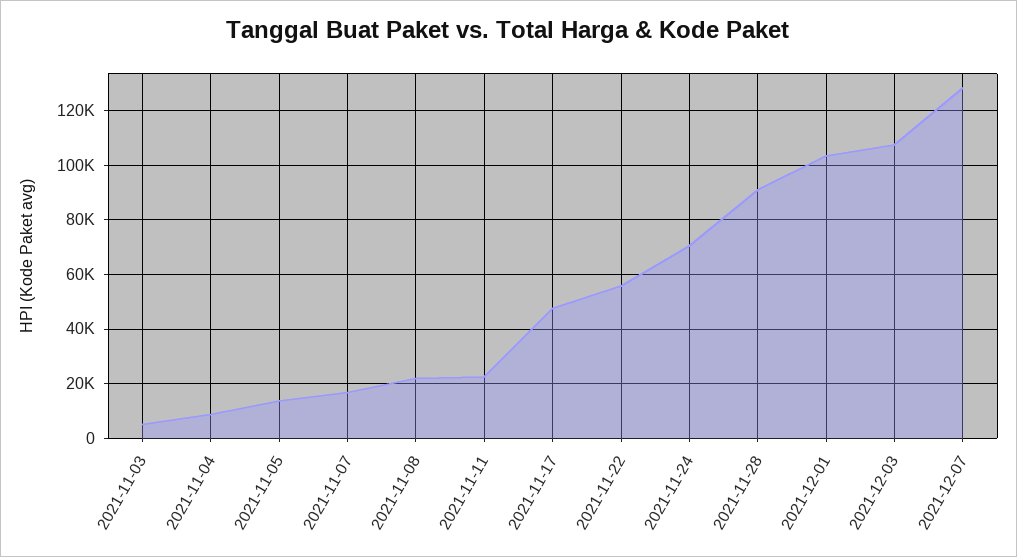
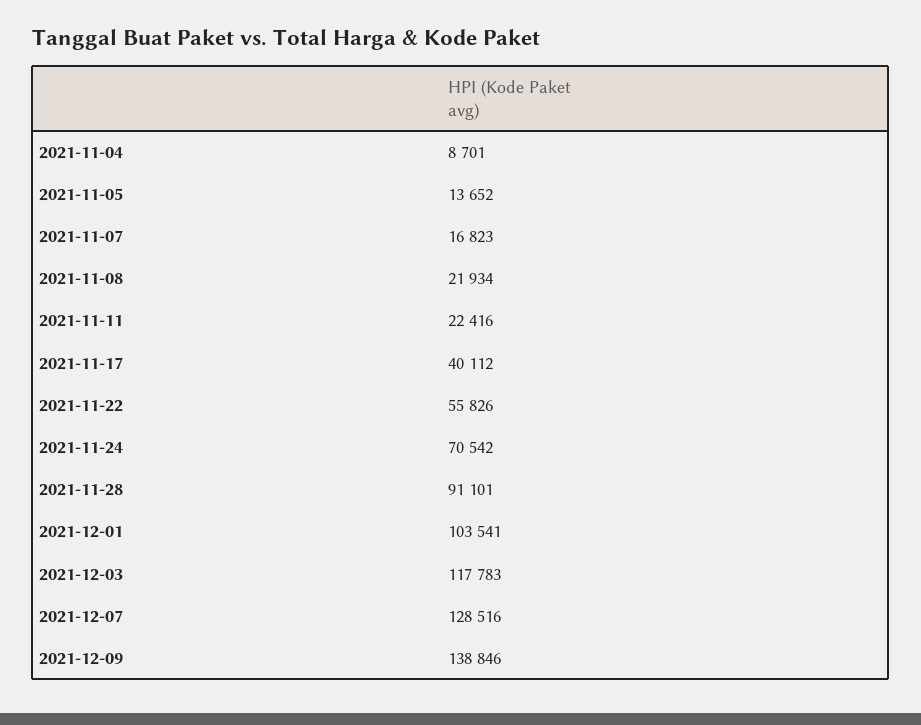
2021-11-03: 5000 -> none
2021-11-17: 47500 -> 40112
2021-12-03: 107500 -> 117783
2021-12-09: none -> 138846

